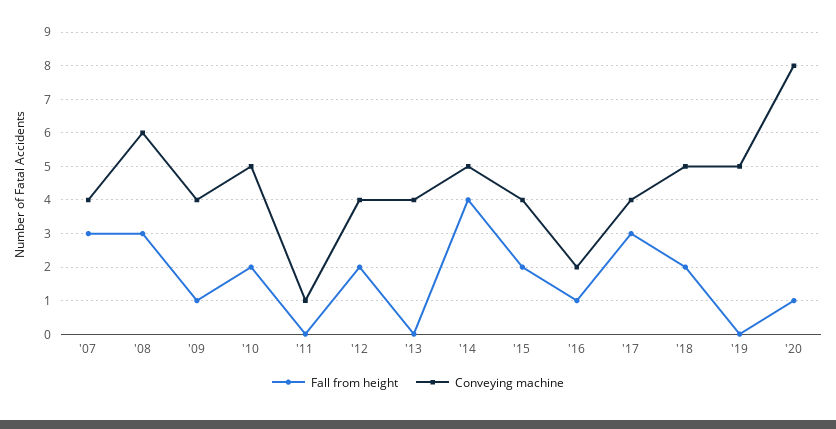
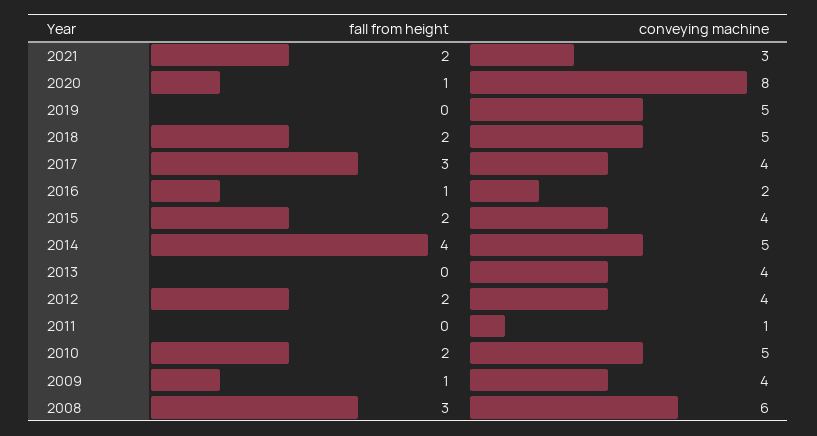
Fall from height, '07: 3 -> none
Conveying machine, '07: 4 -> none
Fall from height, 2021: none -> 2
Conveying machine, 2021: none -> 3

